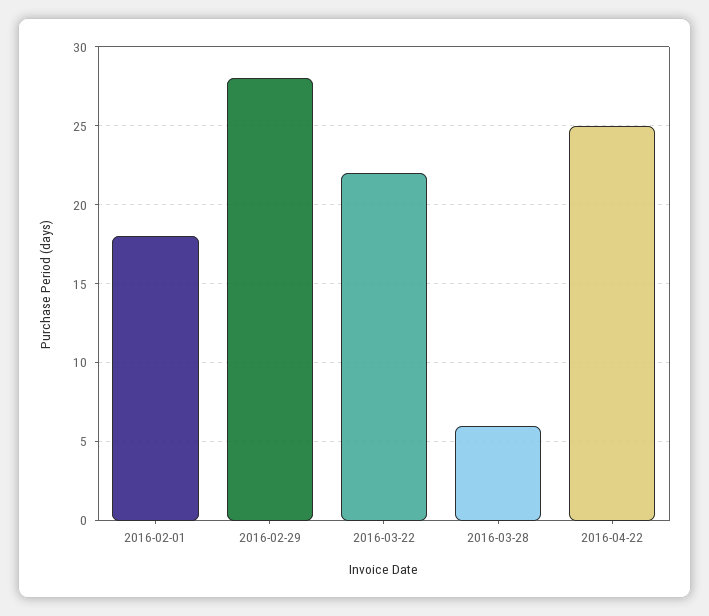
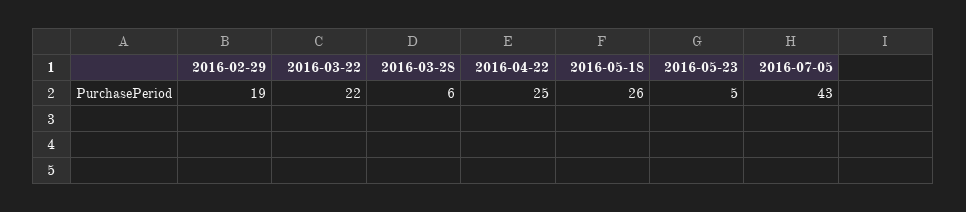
2016-02-01: 18 -> none
2016-02-29: 28 -> 19
2016-05-18: none -> 26
2016-05-23: none -> 5
2016-07-05: none -> 43

